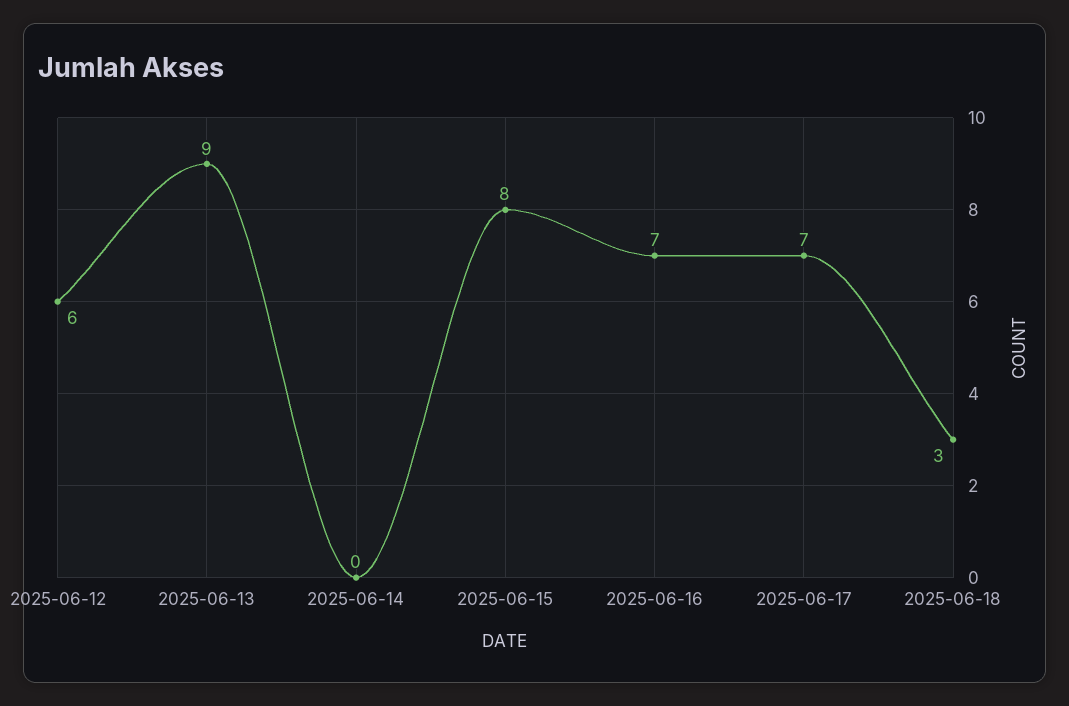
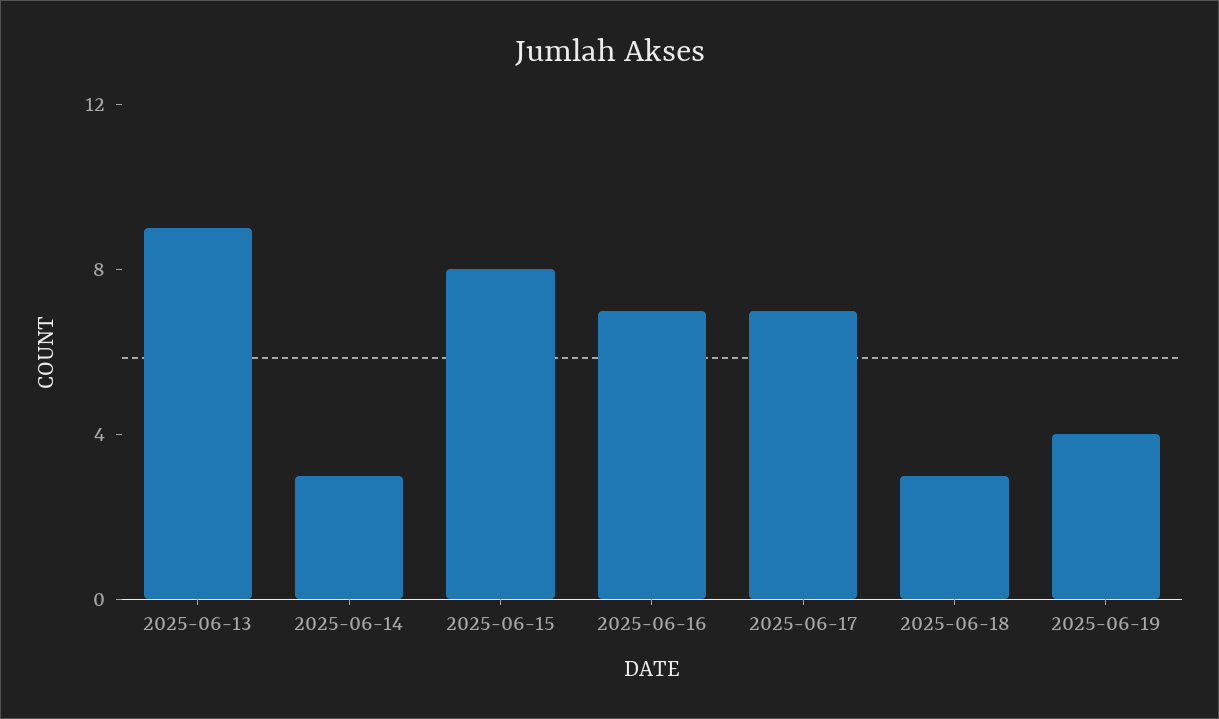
2025-06-12: 6 -> none
2025-06-14: 0 -> 3
2025-06-19: none -> 4

